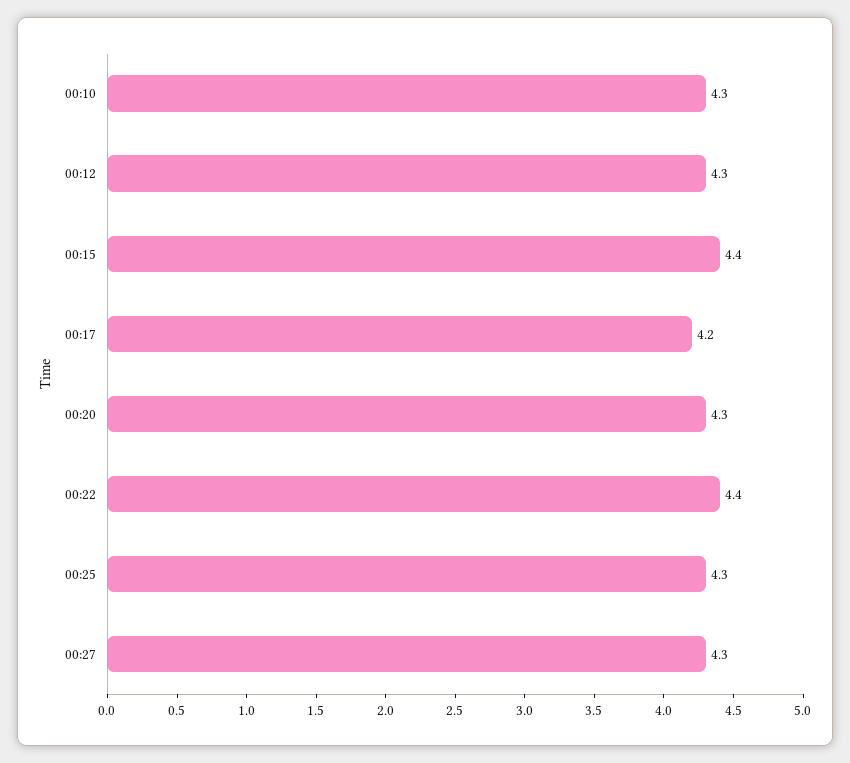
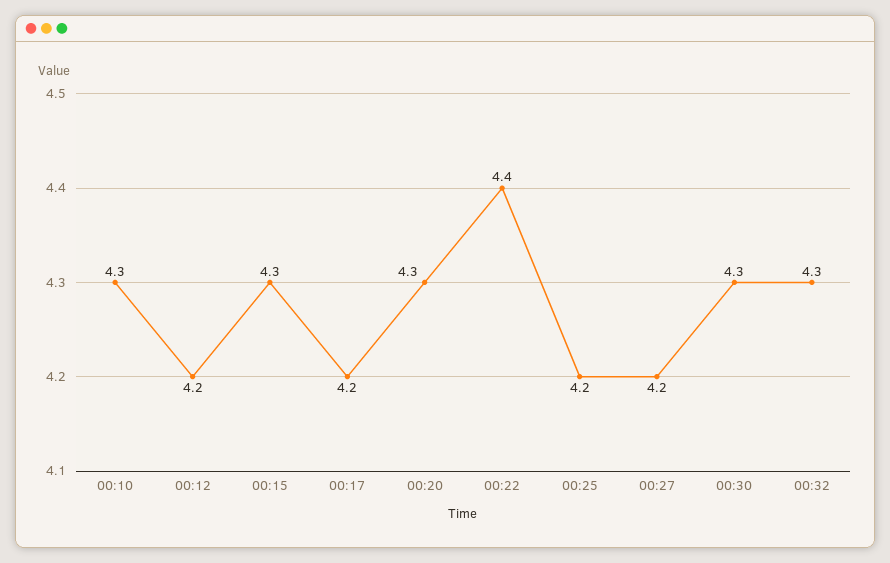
00:12: 4.3 -> 4.2
00:15: 4.4 -> 4.3
00:25: 4.3 -> 4.2
00:27: 4.3 -> 4.2
00:30: none -> 4.3
00:32: none -> 4.3

